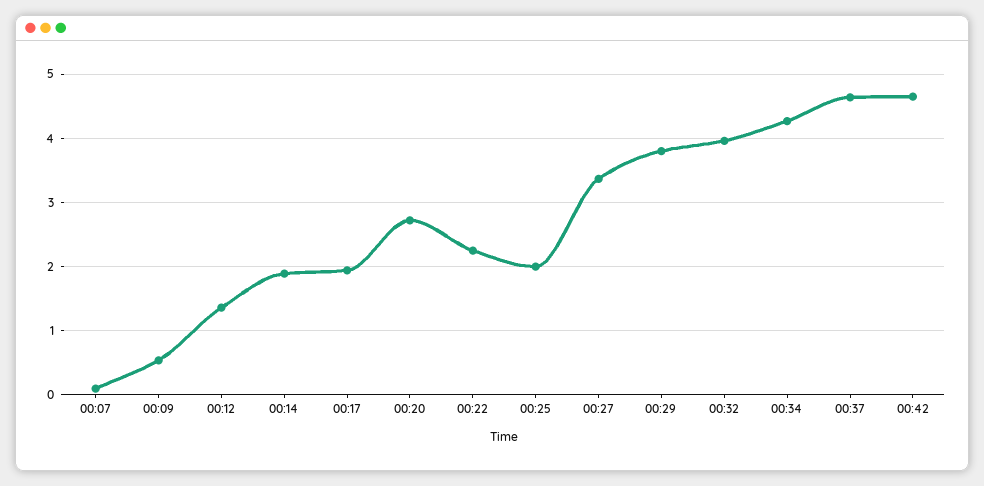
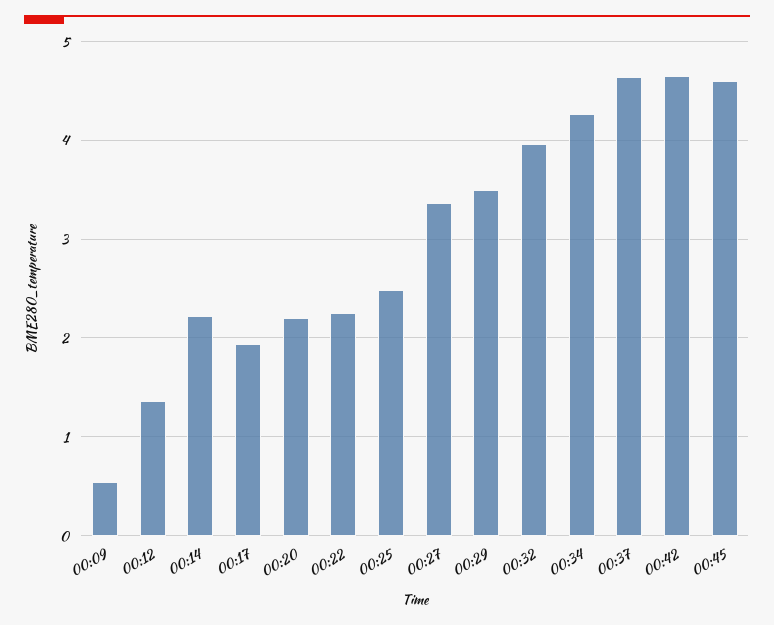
00:07: 0.1 -> none
00:14: 1.9 -> 2.2
00:20: 2.7 -> 2.2
00:25: 2 -> 2.5
00:29: 3.8 -> 3.5
00:45: none -> 4.6

